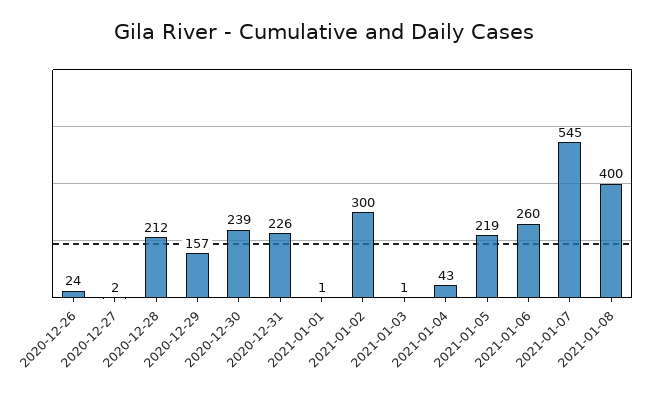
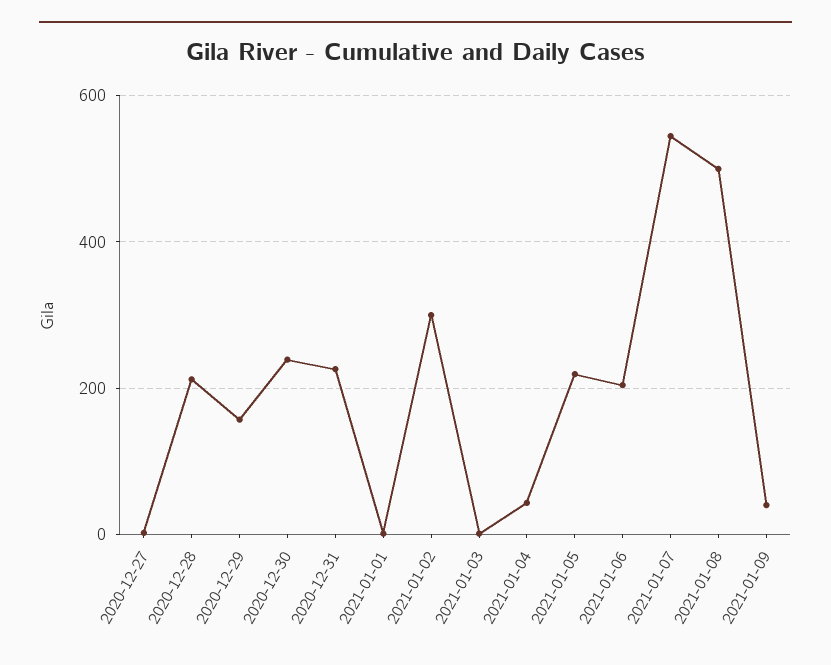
2020-12-26: 24 -> none
2021-01-06: 260 -> 200
2021-01-08: 400 -> 500
2021-01-09: none -> 40

